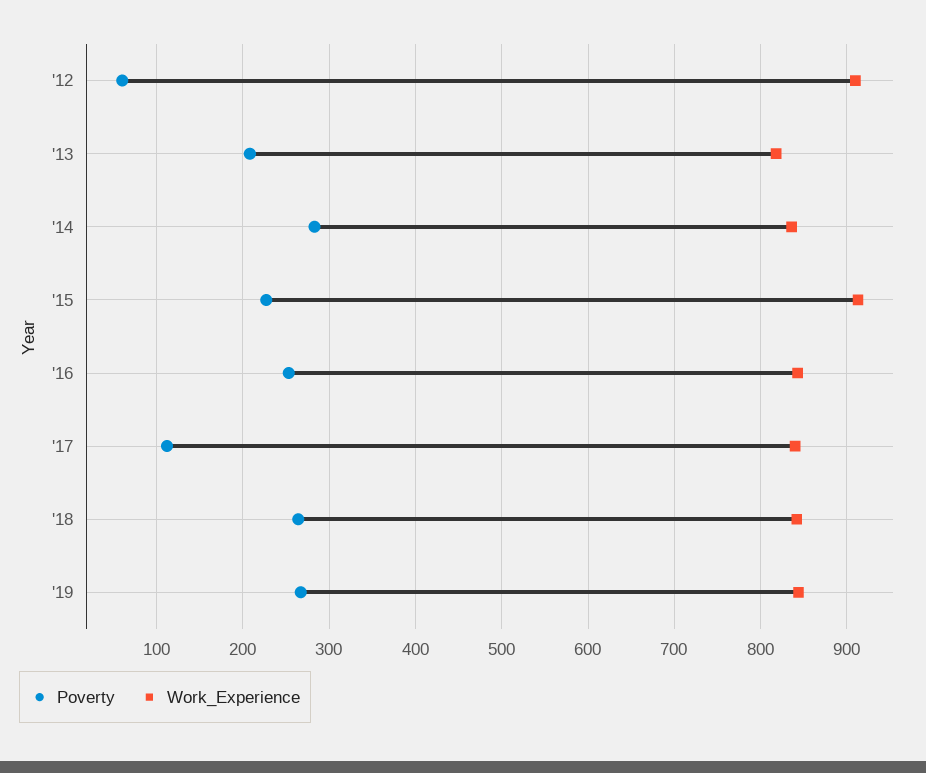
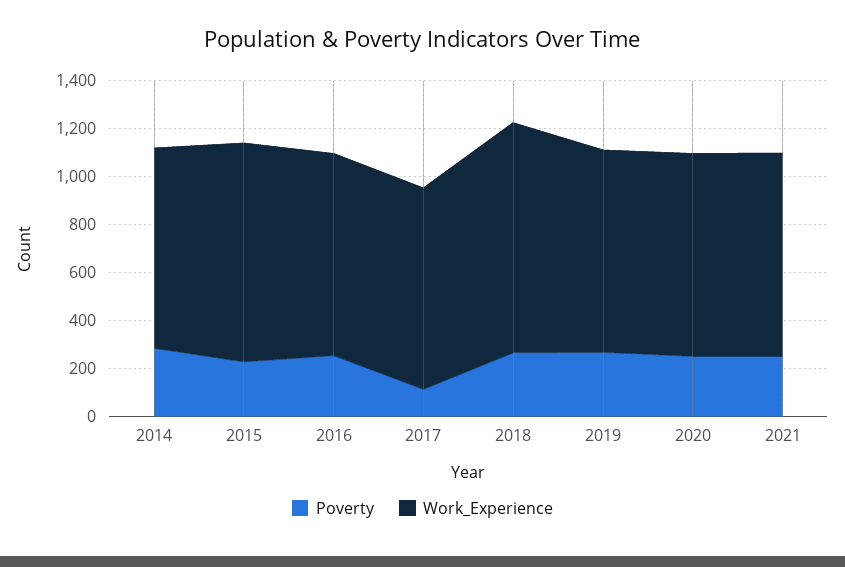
Poverty, '12: 60 -> none
Work_Experience, '12: 910 -> none
Poverty, '13: 210 -> none
Work_Experience, '13: 820 -> none
Work_Experience, '18: 840 -> 950
Poverty, 2020: none -> 250
Work_Experience, 2020: none -> 850
Poverty, 2021: none -> 250
Work_Experience, 2021: none -> 850

